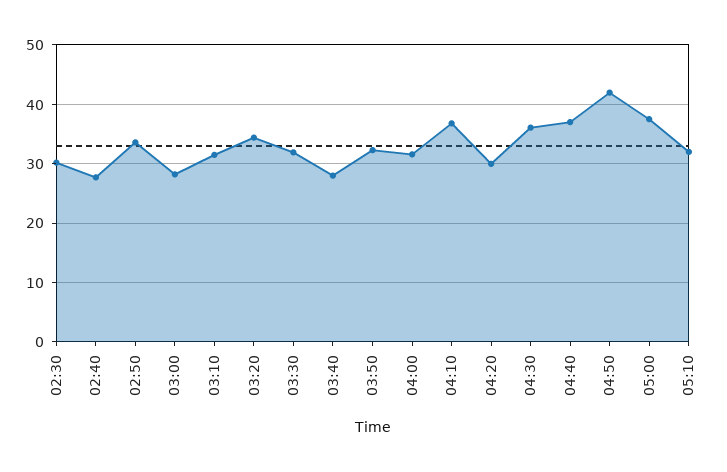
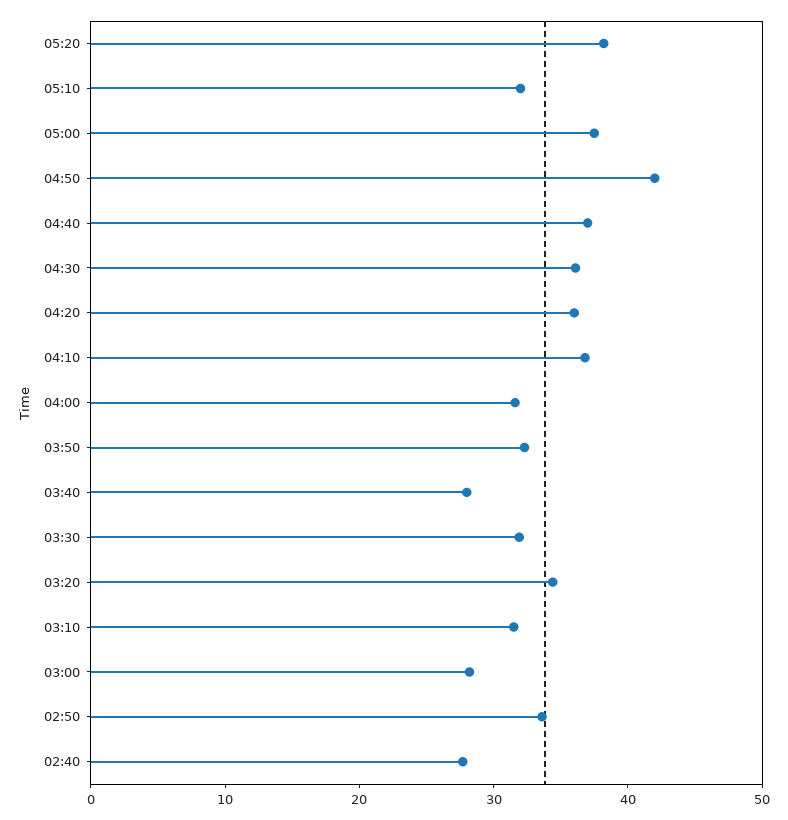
02:30: 30 -> none
04:20: 30 -> 36
05:20: none -> 38

